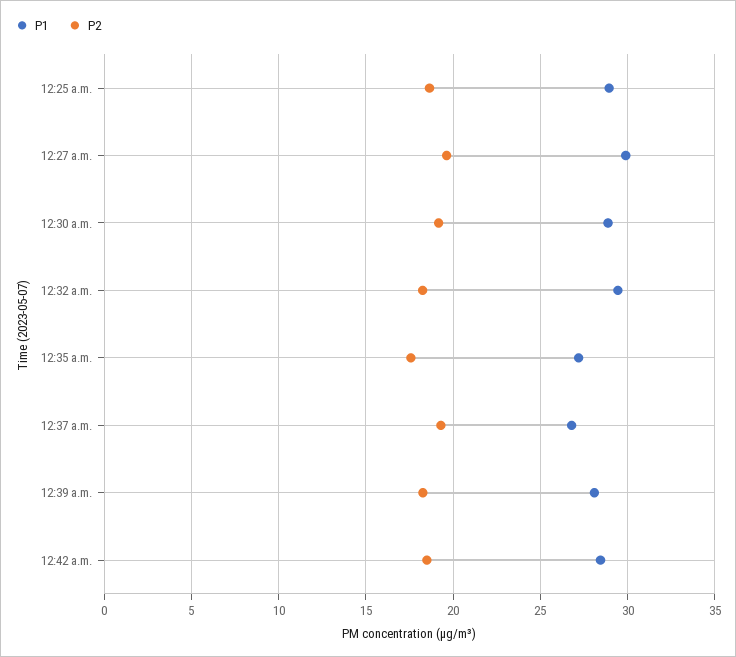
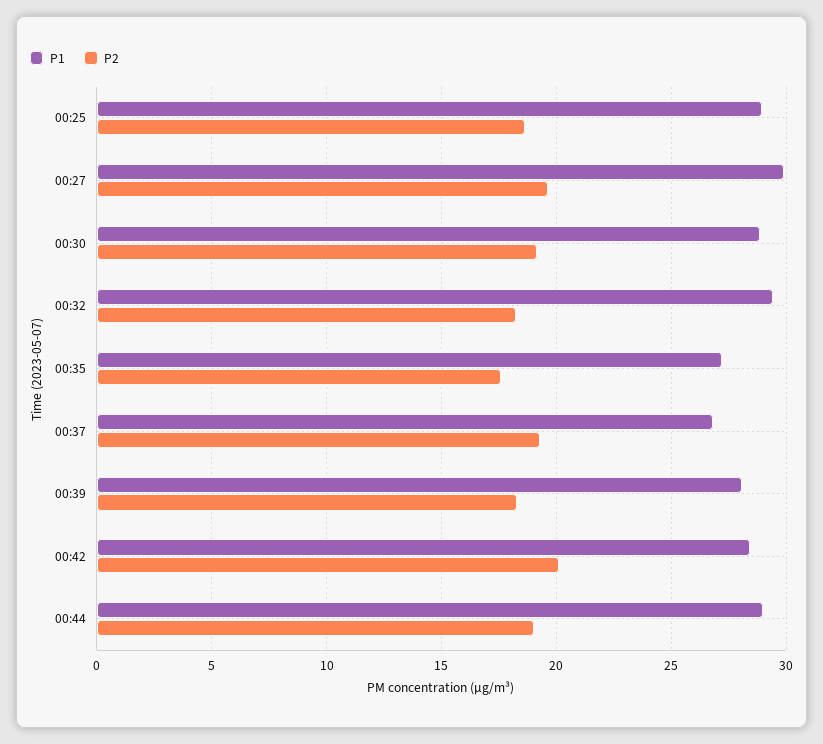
P2, 12:42 a.m.: 18.5 -> 20
P1, 00:44: none -> 29
P2, 00:44: none -> 19

